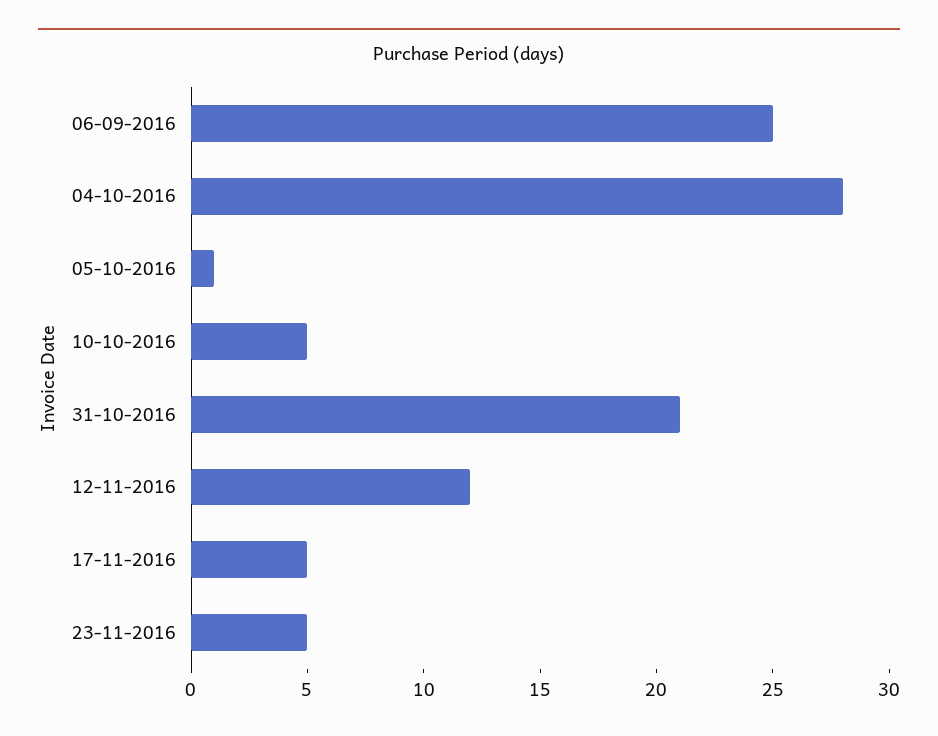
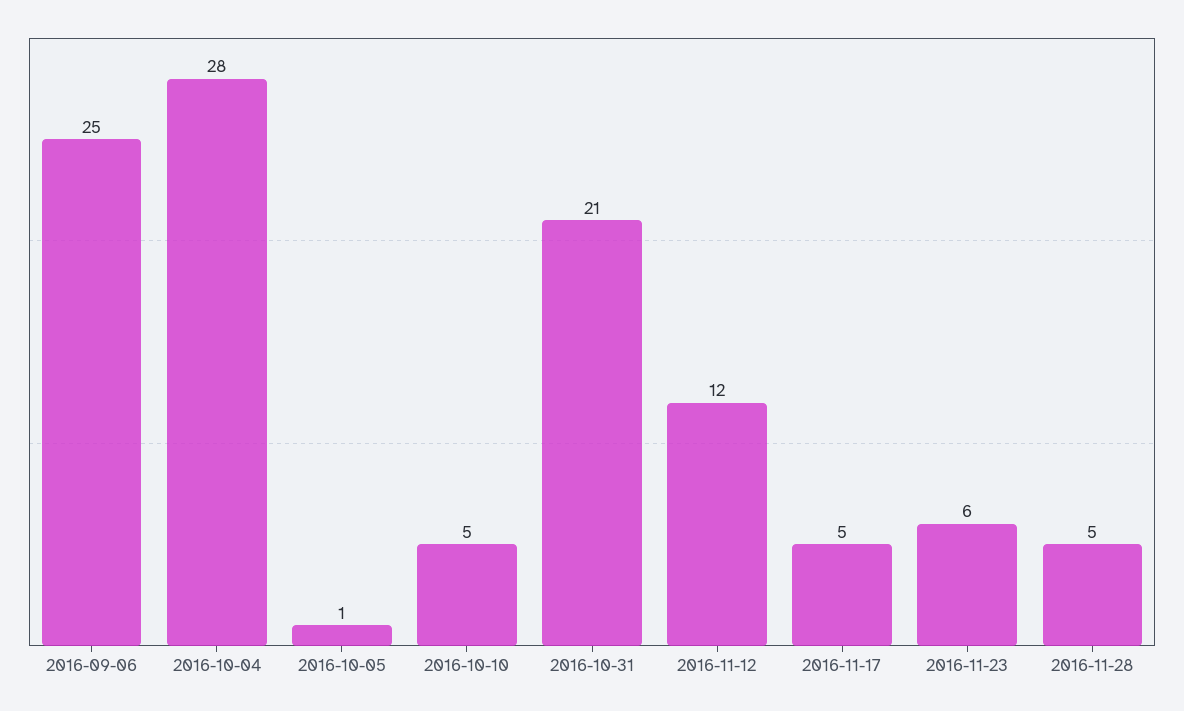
23-11-2016: 5 -> 6
2016-11-28: none -> 5

